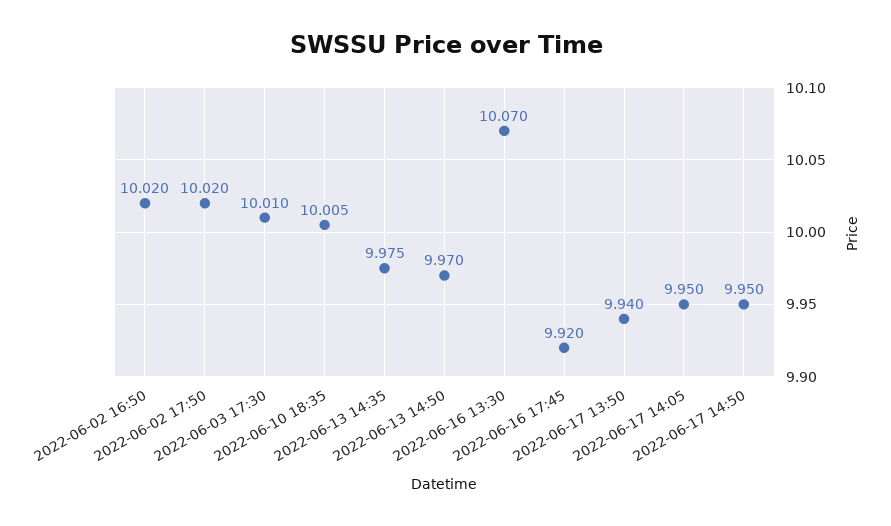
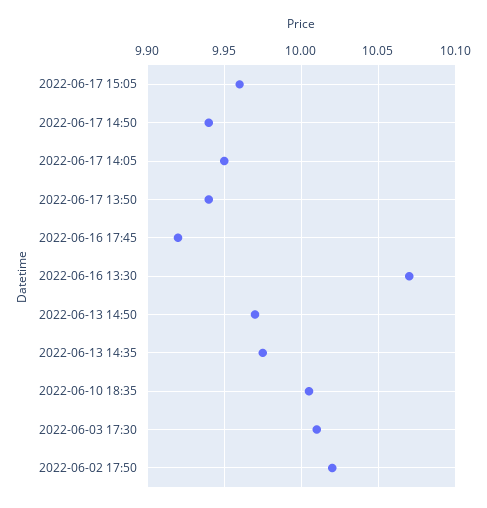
2022-06-02 16:50: 10.02 -> none
2022-06-17 14:50: 9.95 -> 9.94
2022-06-17 15:05: none -> 9.96

